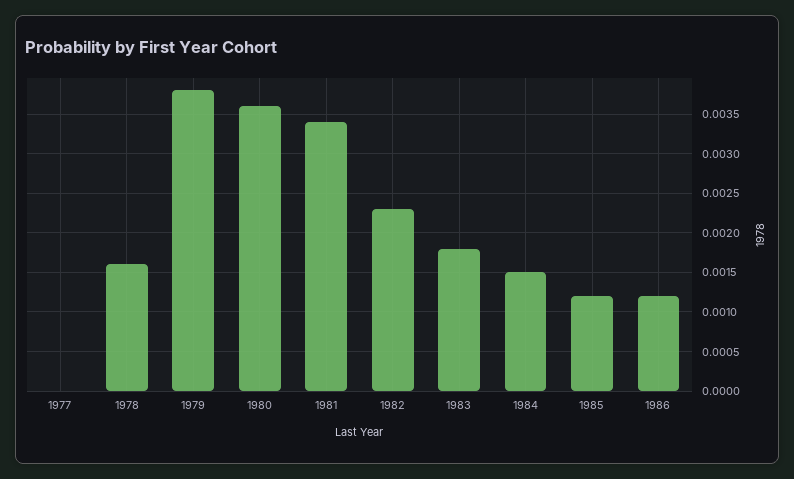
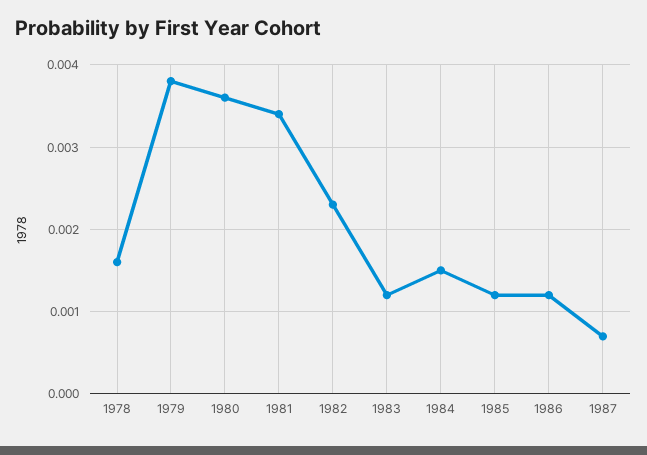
1977: 0 -> none
1983: 0.0018 -> 0.0012
1987: none -> 0.0007

